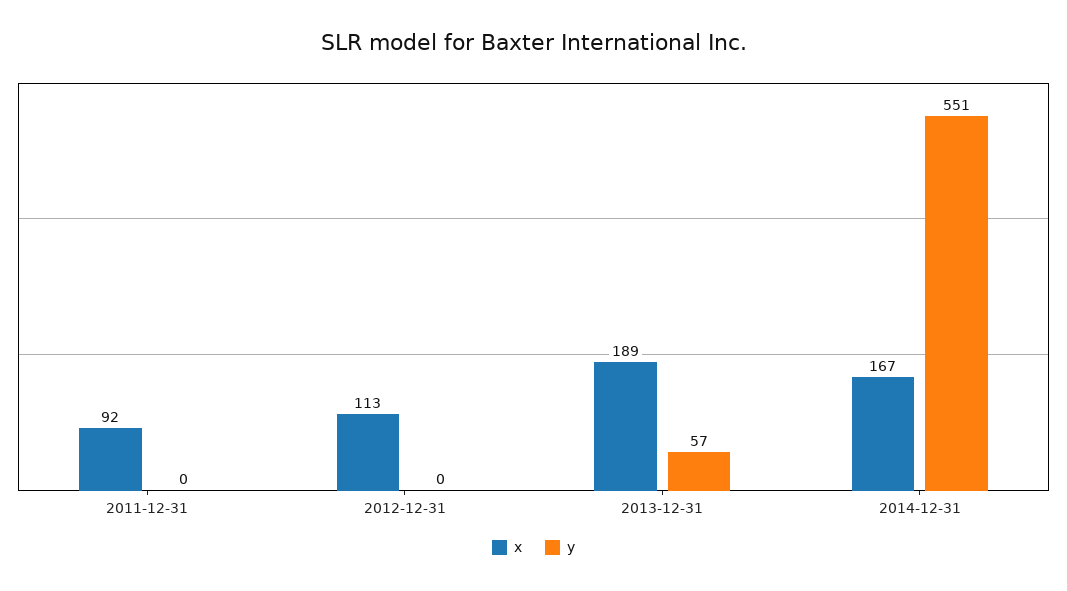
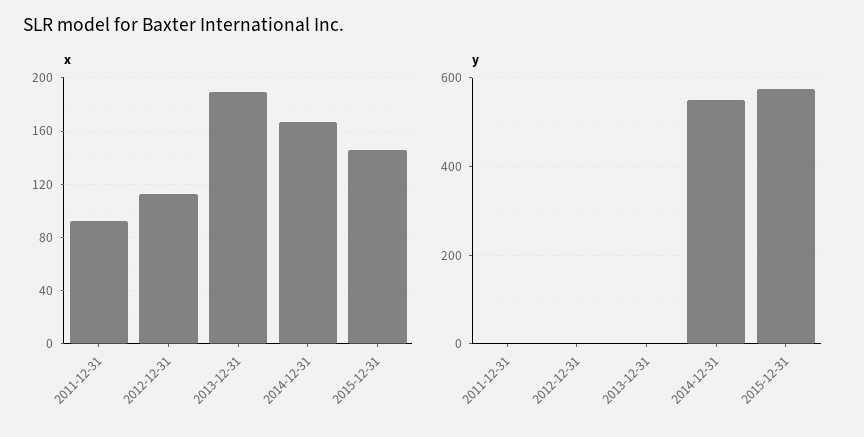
y, 2013-12-31: 57 -> 0
x, 2015-12-31: none -> 145
y, 2015-12-31: none -> 580

